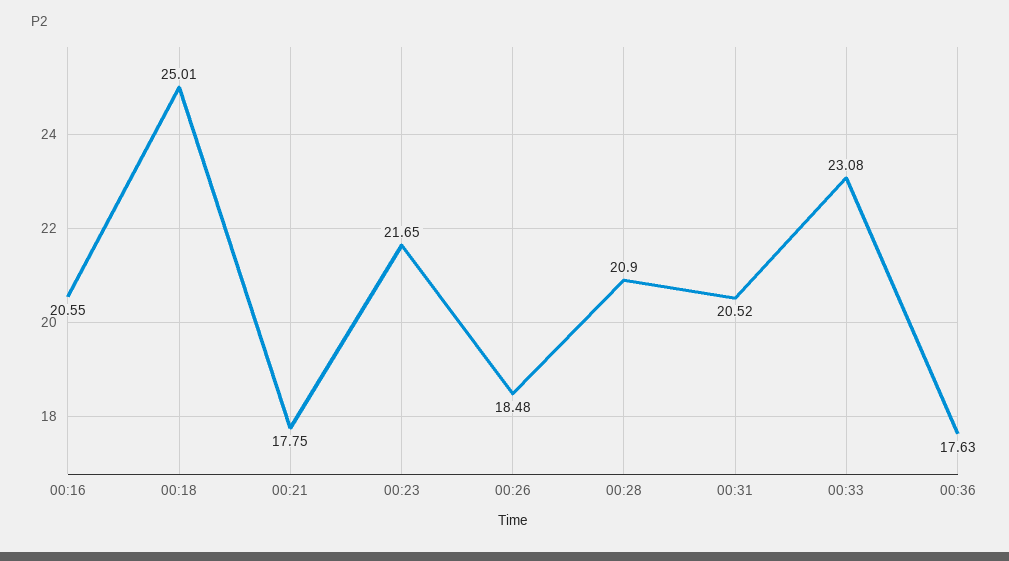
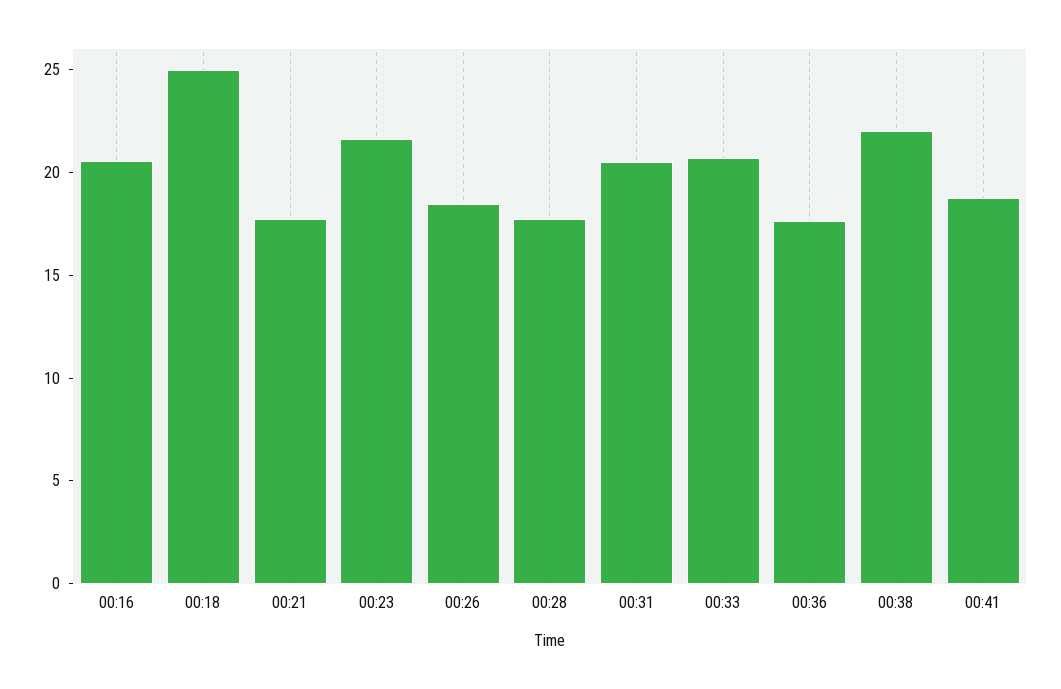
00:28: 20.9 -> 18
00:33: 23.08 -> 21
00:38: none -> 22
00:41: none -> 19

